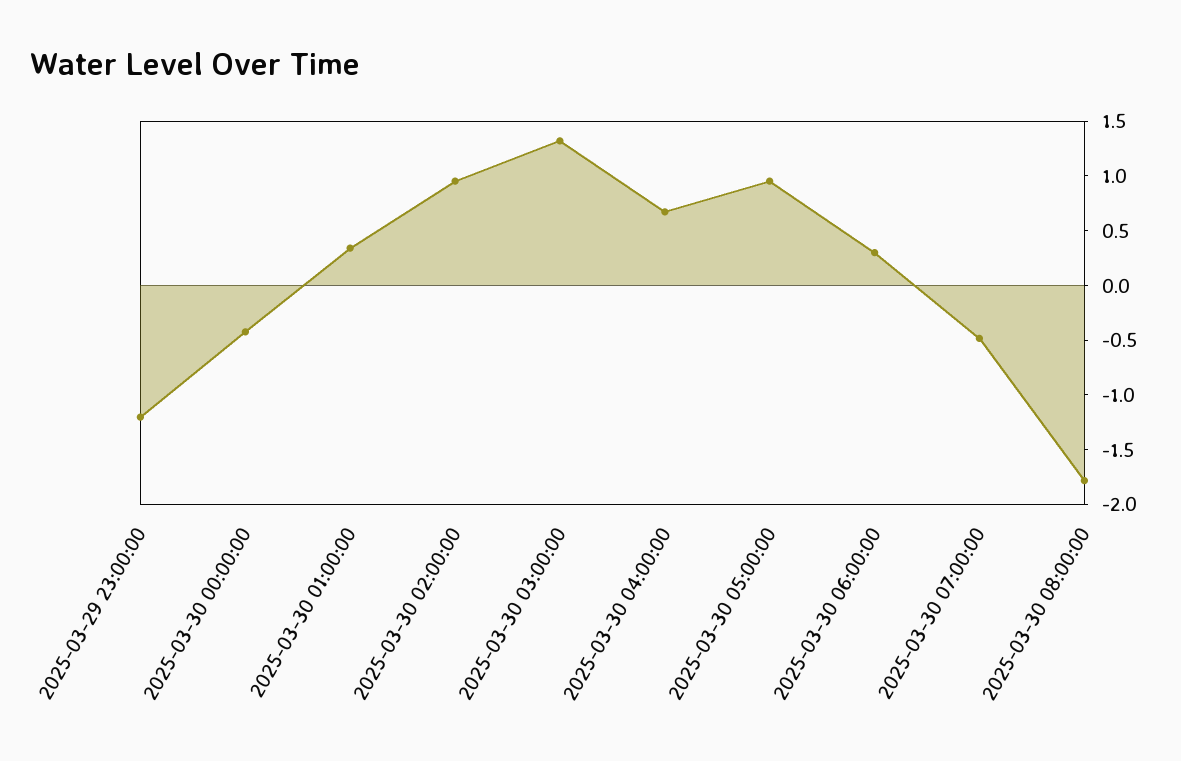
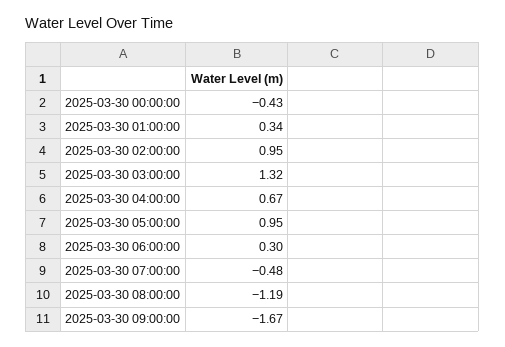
2025-03-29 23:00:00: -1.2 -> none
2025-03-30 08:00:00: -1.8 -> -1.19
2025-03-30 09:00:00: none -> -1.67

